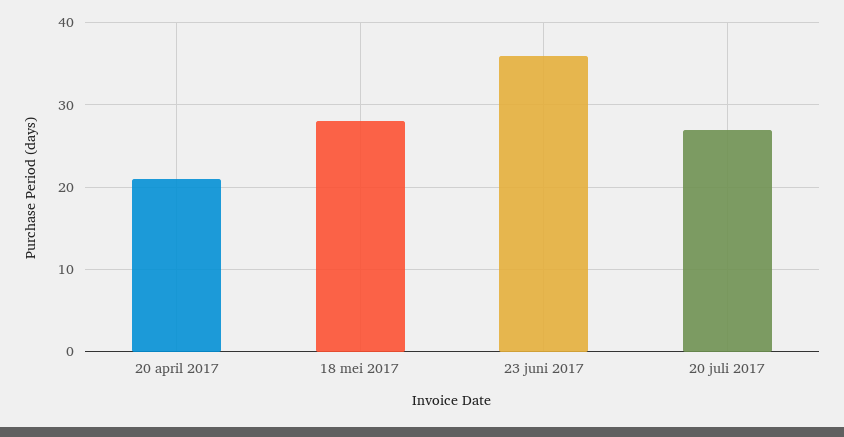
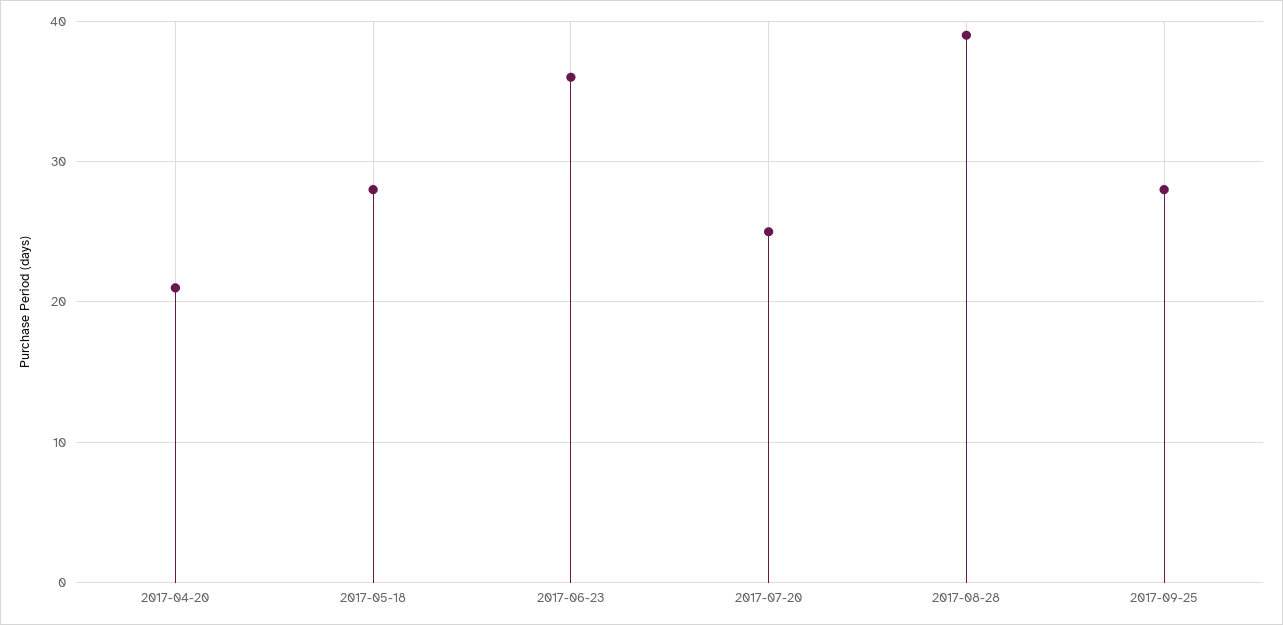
20 juli 2017: 27 -> 25
2017-08-28: none -> 39
2017-09-25: none -> 28

